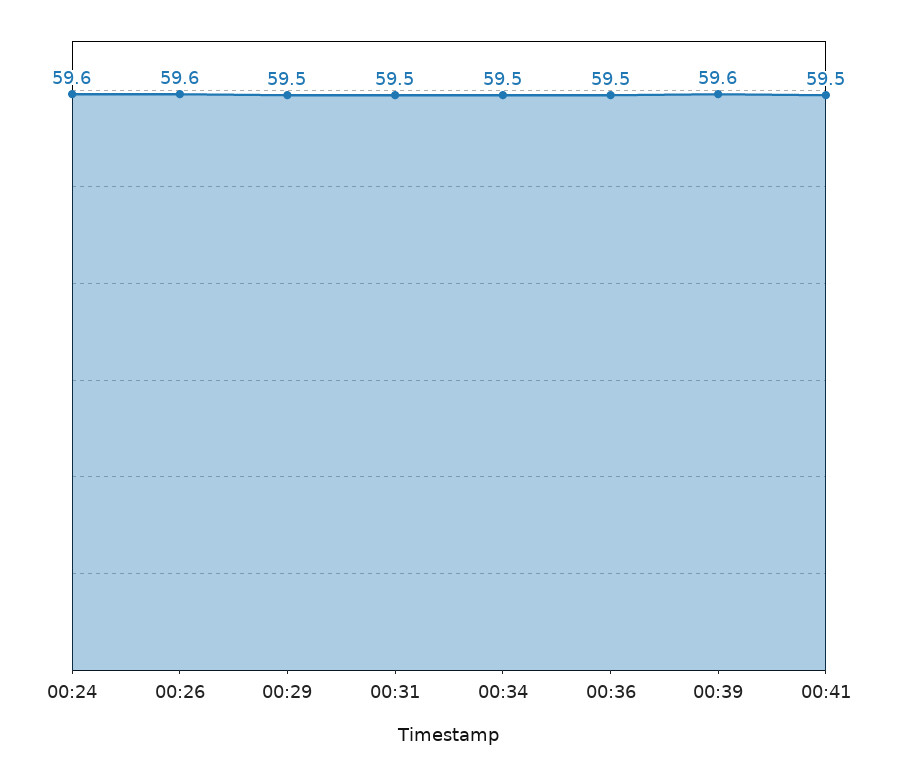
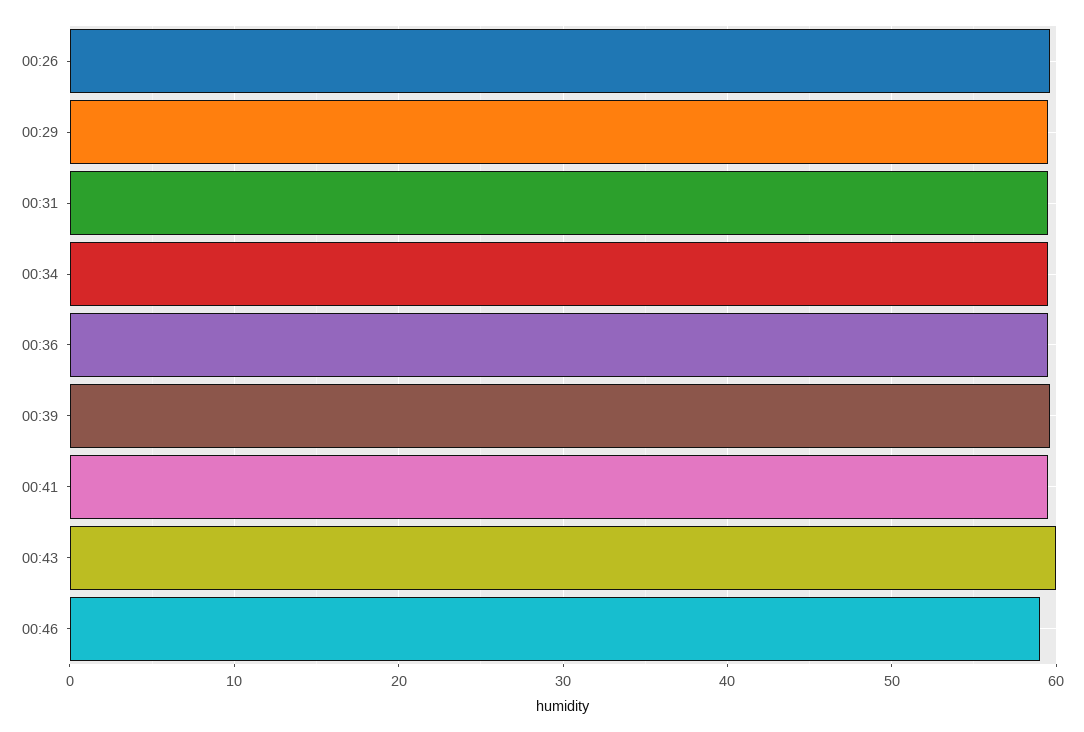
00:24: 59.6 -> none
00:43: none -> 60
00:46: none -> 59

